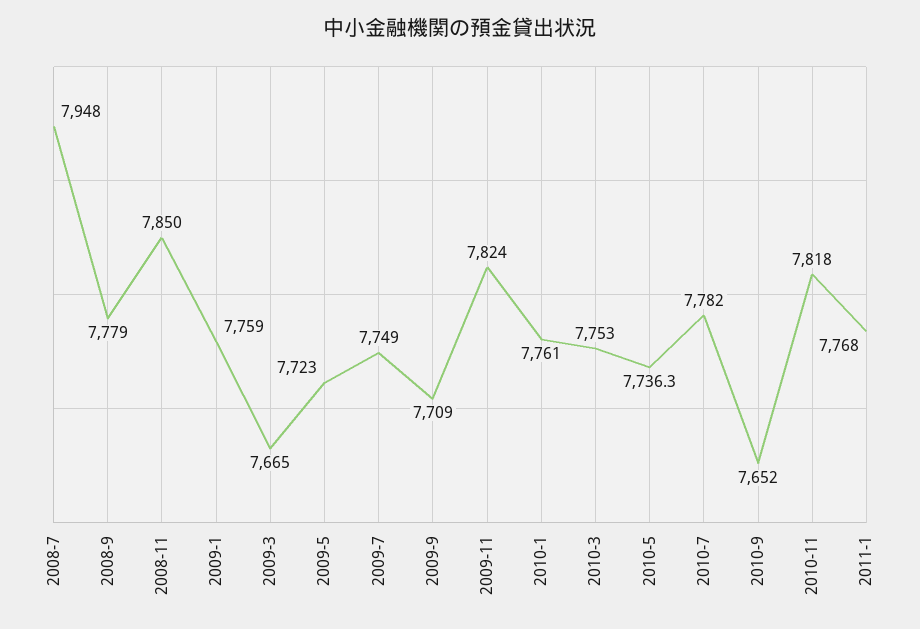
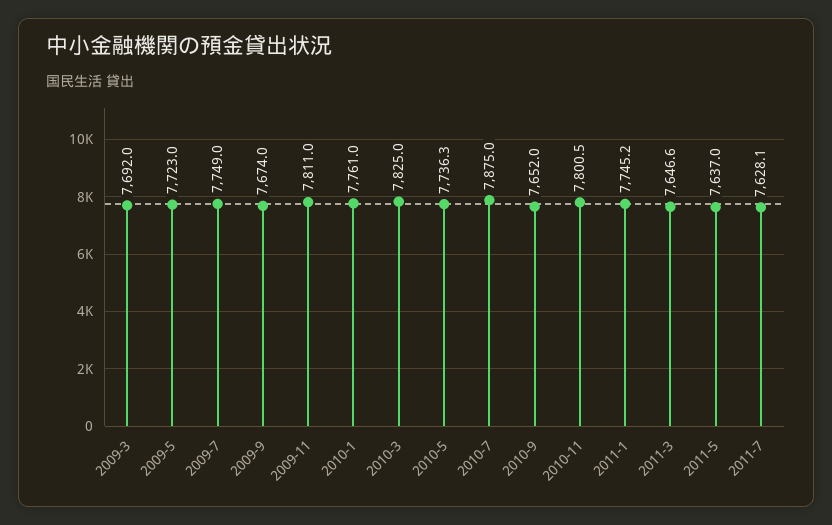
2008-7: 7948 -> none
2008-9: 7779 -> none
2008-11: 7850 -> none
2009-1: 7759 -> none
2009-3: 7665 -> 7692
2009-9: 7709 -> 7674
2009-11: 7824 -> 7811
2010-3: 7753 -> 7825
2010-7: 7782 -> 7875
2010-11: 7818 -> 7800.5
2011-1: 7768 -> 7745.2
2011-3: none -> 7646.6
2011-5: none -> 7637
2011-7: none -> 7628.1

